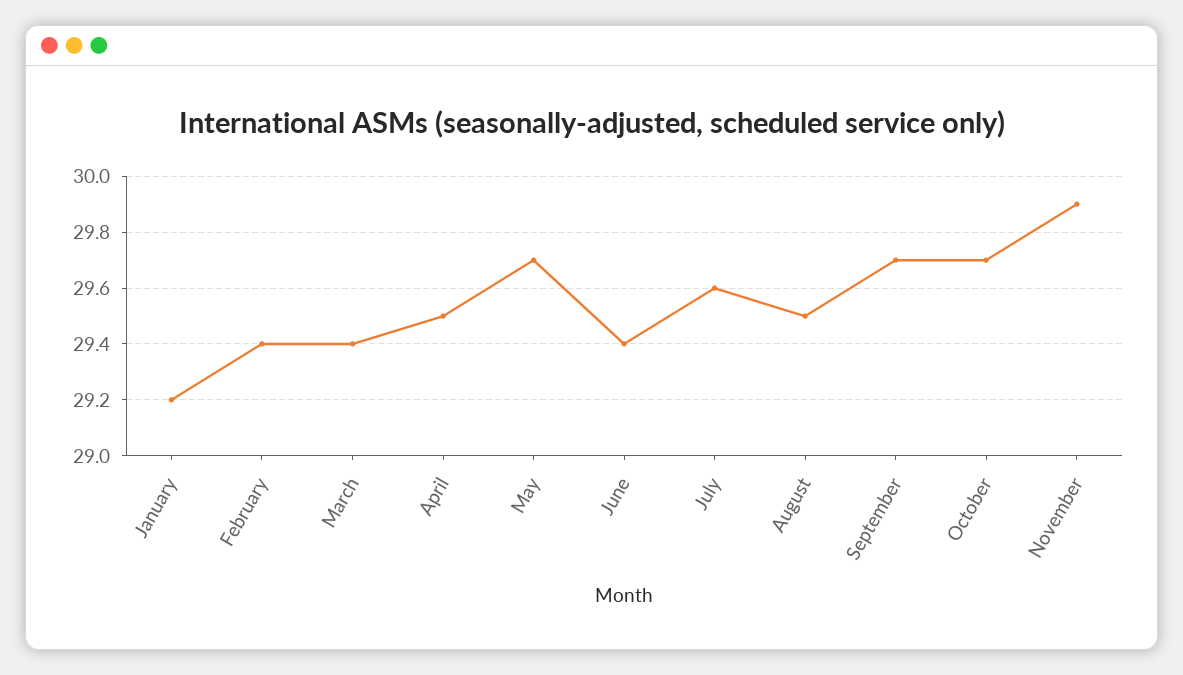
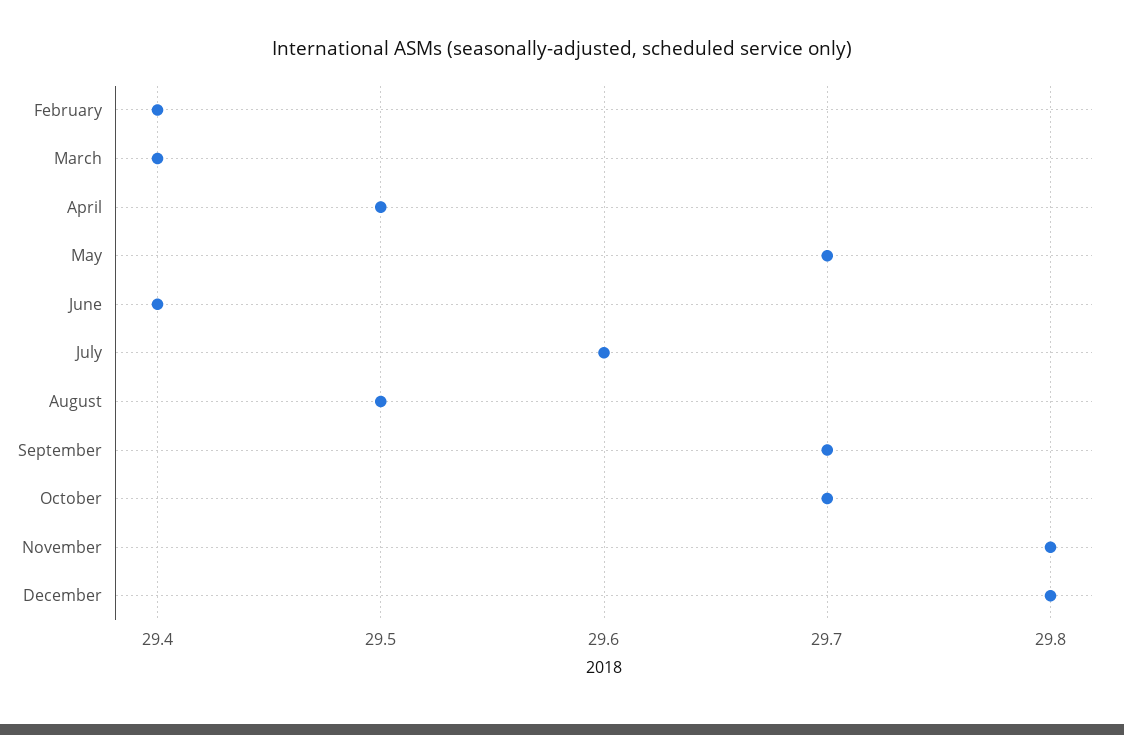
January: 29.2 -> none
November: 29.9 -> 29.8
December: none -> 29.8

